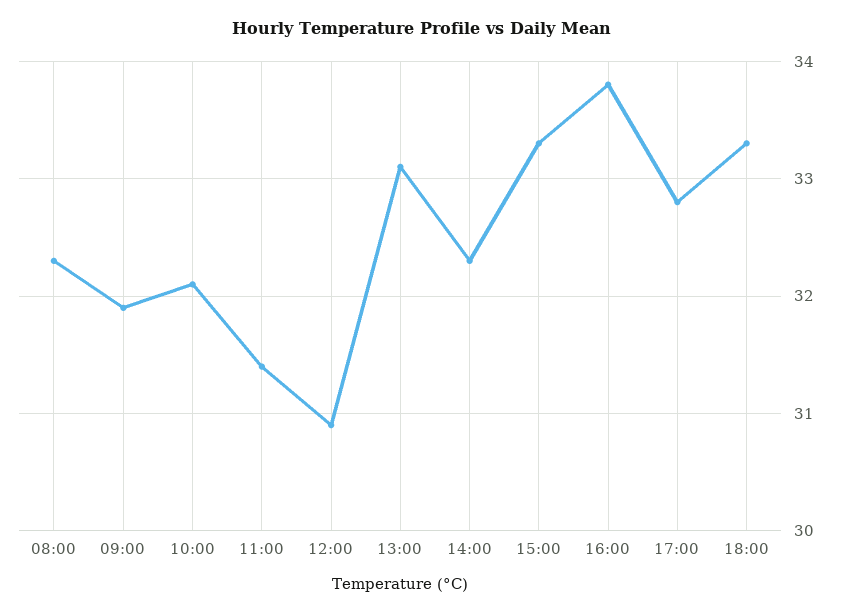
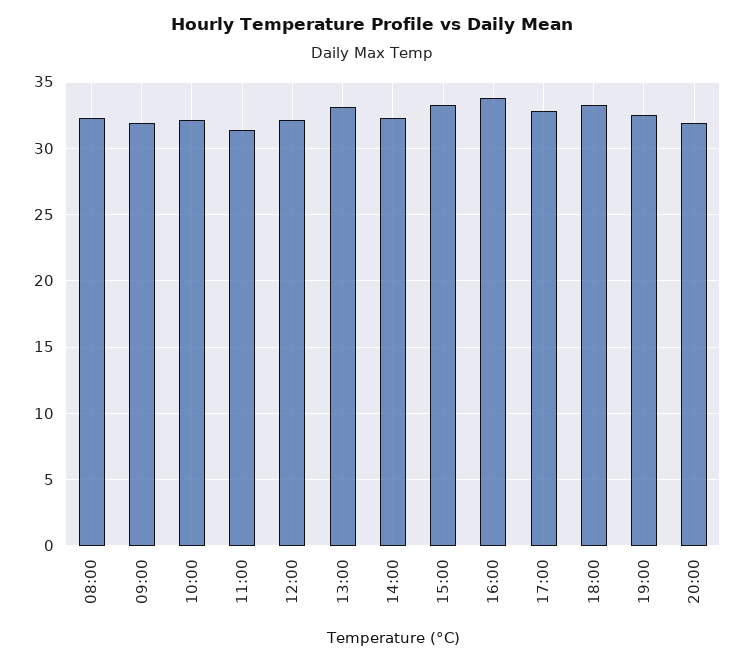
12:00: 30.9 -> 32
19:00: none -> 32.5
20:00: none -> 32

